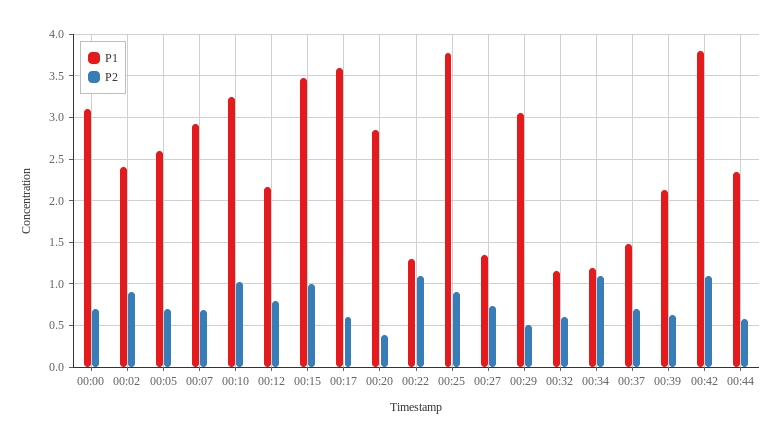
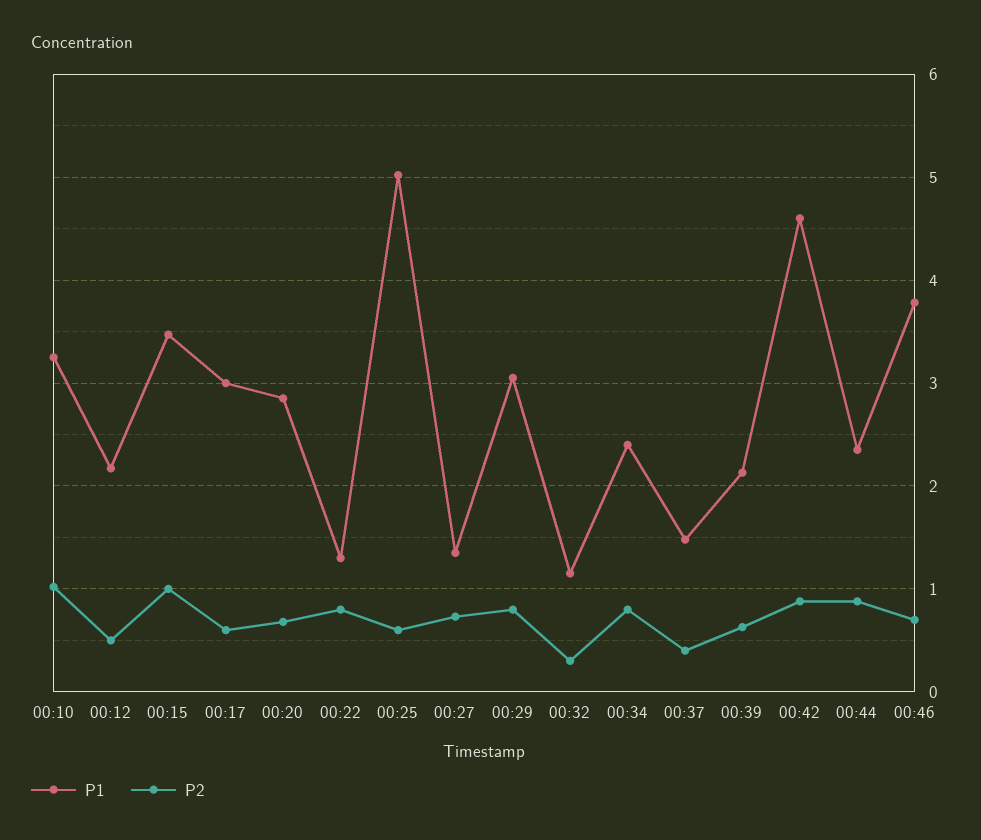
P1, 00:00: 3.1 -> none
P2, 00:00: 0.7 -> none
P1, 00:02: 2.4 -> none
P2, 00:02: 0.9 -> none
P1, 00:05: 2.6 -> none
P2, 00:05: 0.7 -> none
P1, 00:07: 2.9 -> none
P2, 00:07: 0.7 -> none
P2, 00:12: 0.8 -> 0.5
P1, 00:17: 3.6 -> 3
P2, 00:20: 0.4 -> 0.7
P2, 00:22: 1.1 -> 0.8
P1, 00:25: 3.8 -> 5
P2, 00:25: 0.9 -> 0.6
P2, 00:29: 0.5 -> 0.8
P2, 00:32: 0.6 -> 0.3
P1, 00:34: 1.2 -> 2.4
P2, 00:34: 1.1 -> 0.8
P2, 00:37: 0.7 -> 0.4
P1, 00:42: 3.8 -> 4.6
P2, 00:42: 1.1 -> 0.9
P2, 00:44: 0.6 -> 0.9
P1, 00:46: none -> 3.8
P2, 00:46: none -> 0.7

